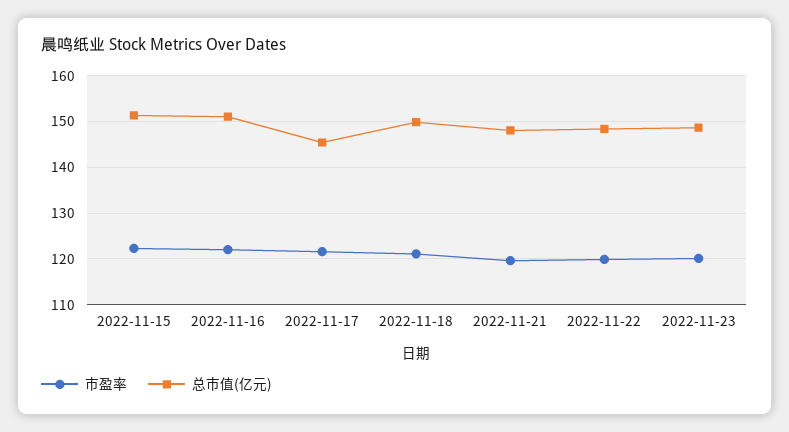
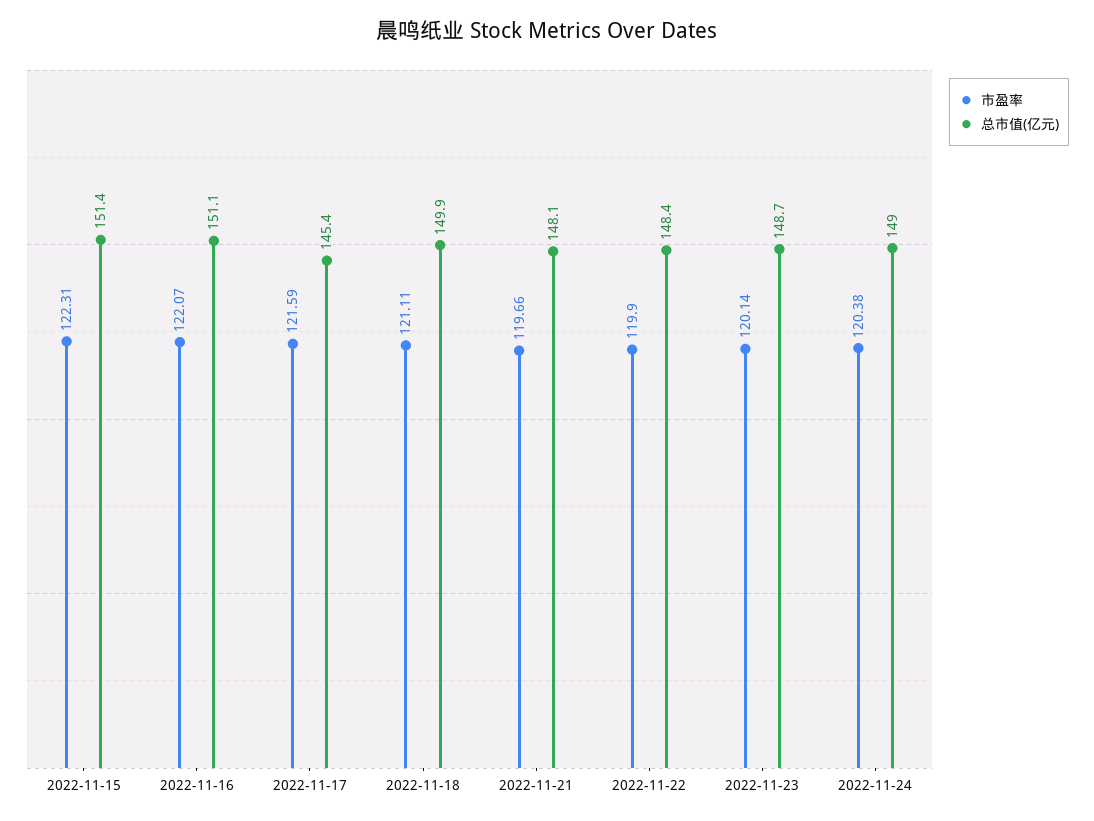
市盈率, 2022-11-24: none -> 120.38
总市值(亿元), 2022-11-24: none -> 149

